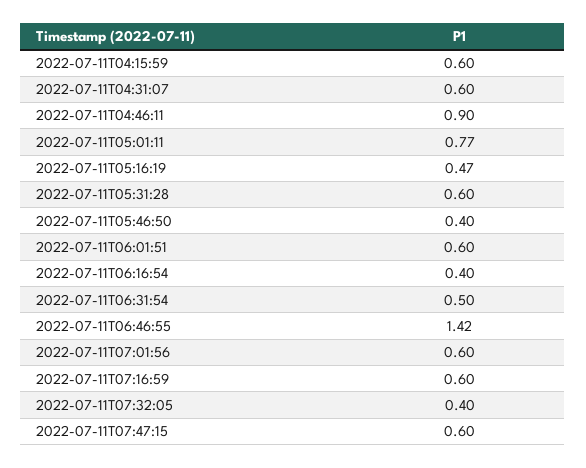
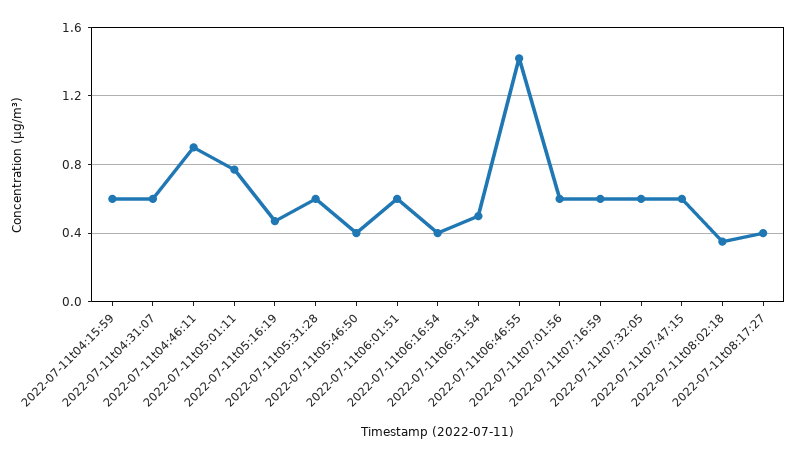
2022-07-11T07:32:05: 0.4 -> 0.6
2022-07-11t08:02:18: none -> 0.35
2022-07-11t08:17:27: none -> 0.4

